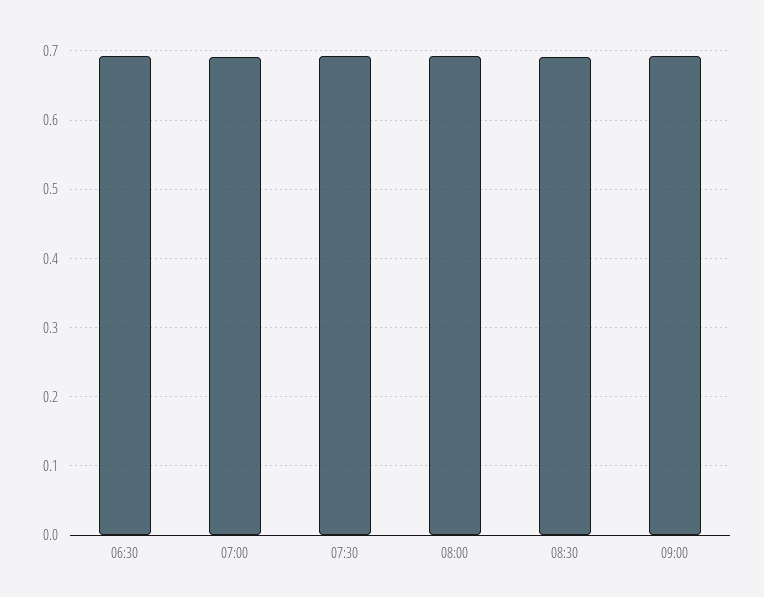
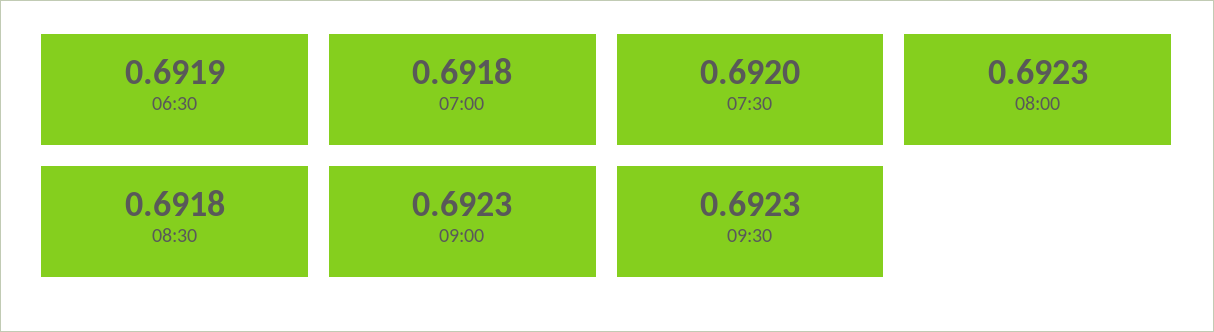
09:30: none -> 0.6923

